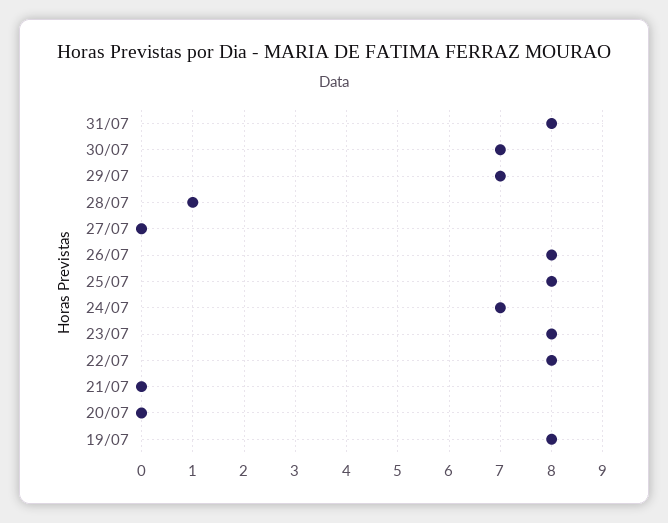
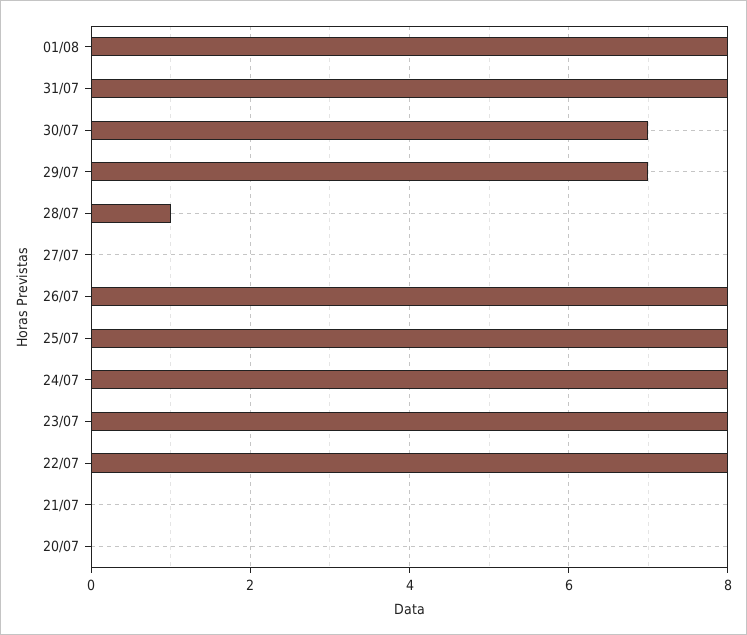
24/07: 7 -> 8
19/07: 8 -> none
01/08: none -> 8

